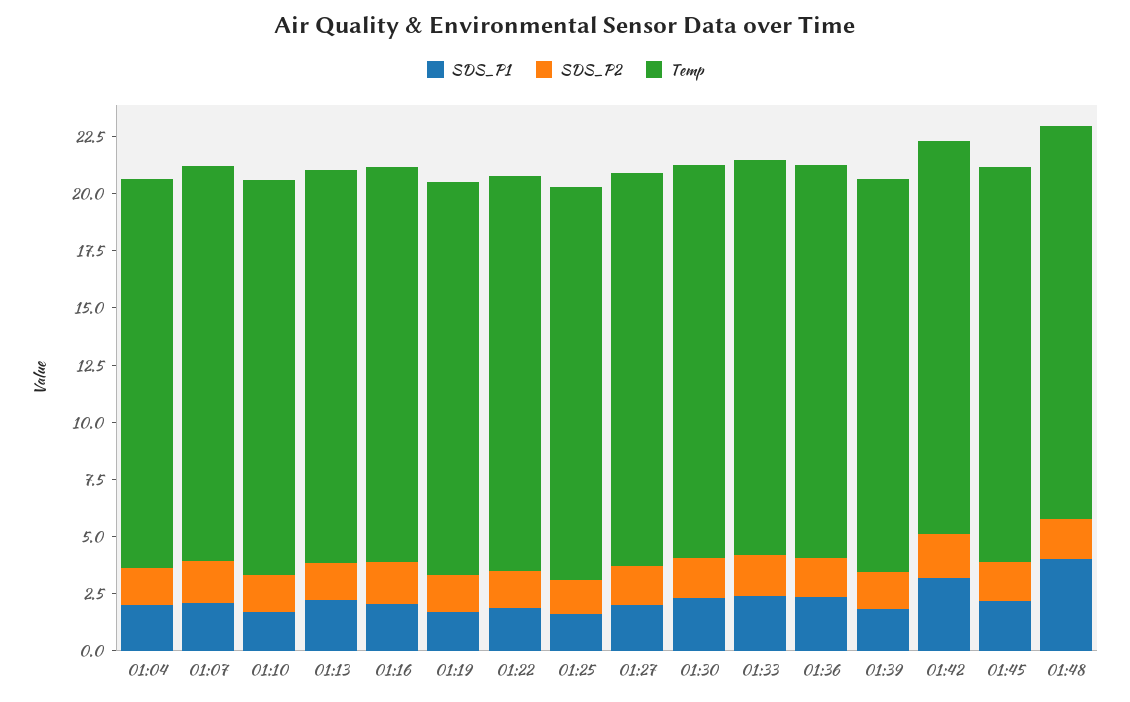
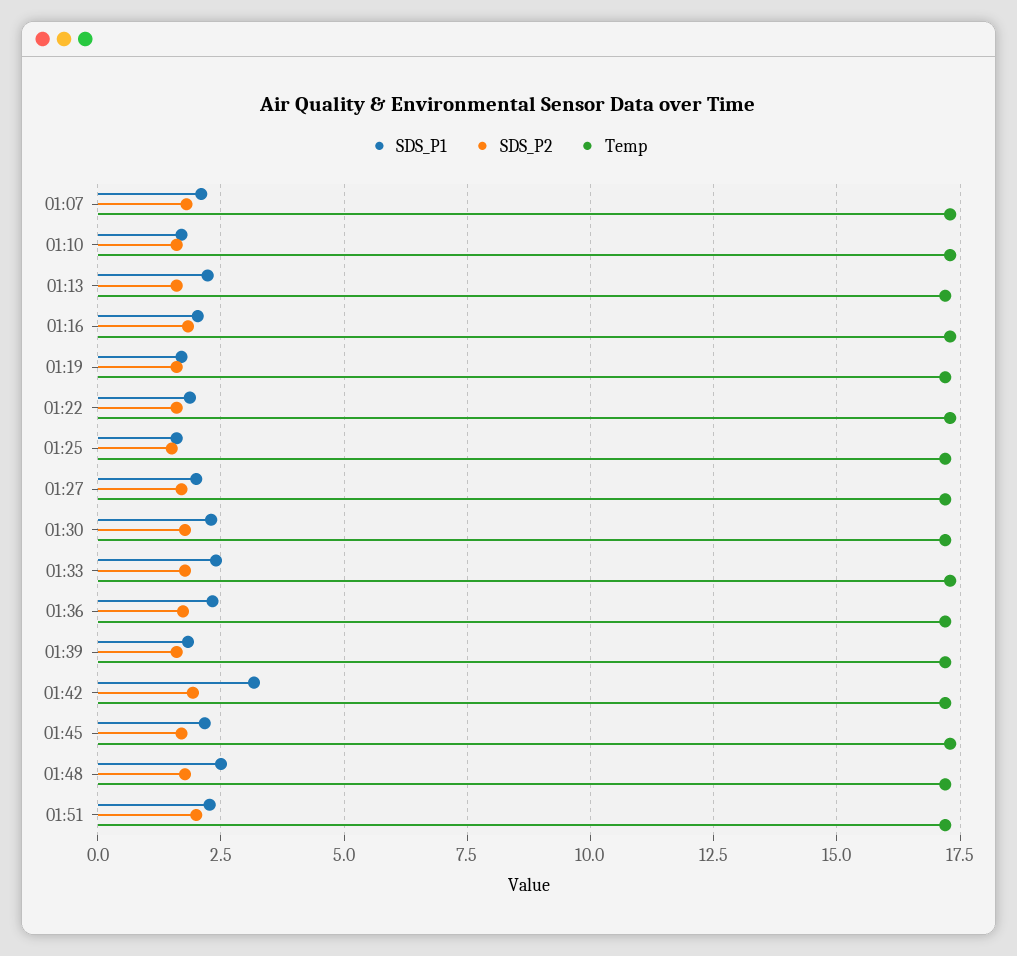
SDS_P1, 01:04: 2 -> none
SDS_P2, 01:04: 1.5 -> none
Temp, 01:04: 17 -> none
SDS_P1, 01:48: 4 -> 2.5
SDS_P1, 01:51: none -> 2.25
SDS_P2, 01:51: none -> 2
Temp, 01:51: none -> 17.25

